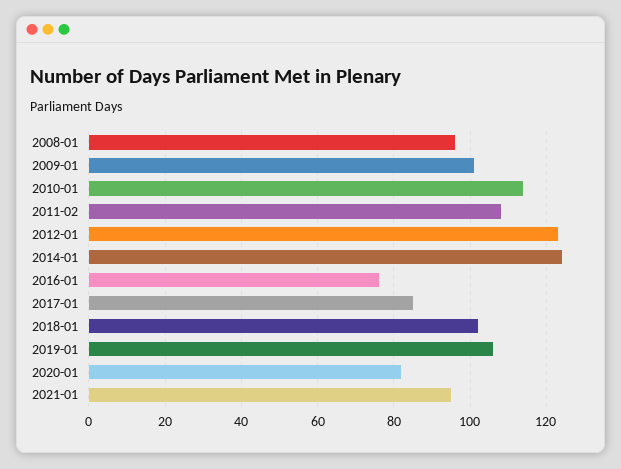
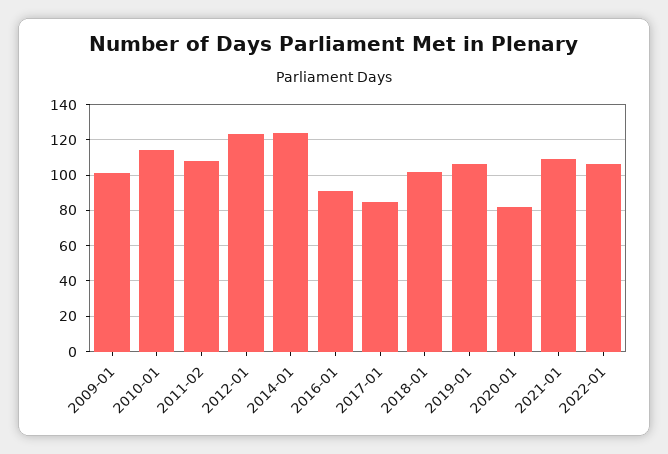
2008-01: 95 -> none
2016-01: 75 -> 90
2021-01: 95 -> 110
2022-01: none -> 105

